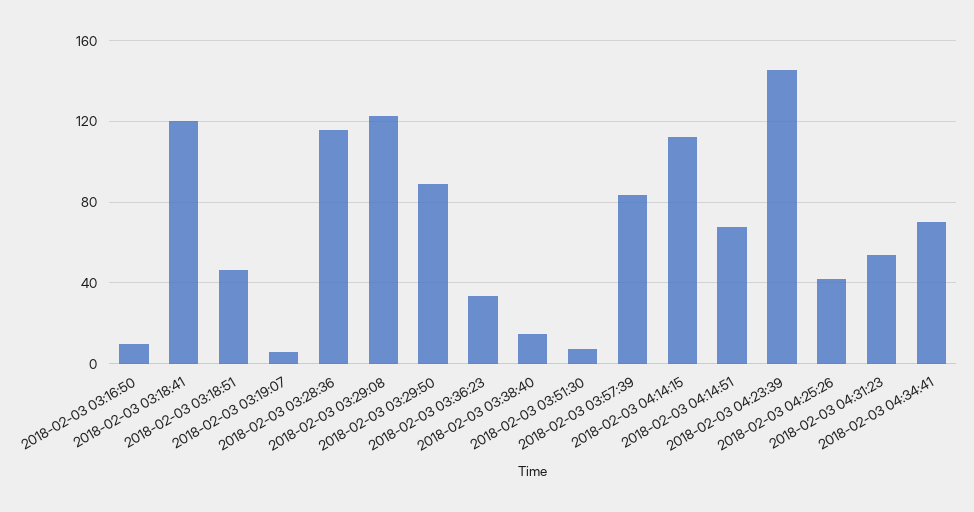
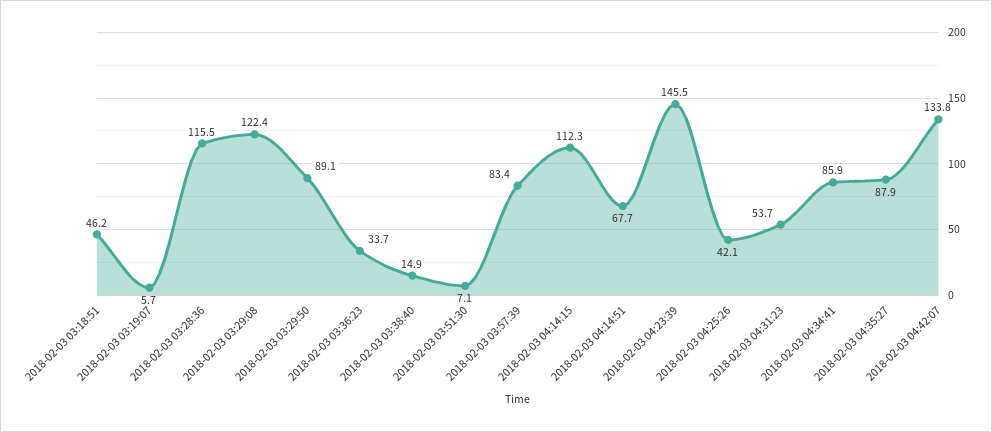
2018-02-03 03:16:50: 10 -> none
2018-02-03 03:18:41: 120 -> none
2018-02-03 04:34:41: 70 -> 85.9
2018-02-03 04:35:27: none -> 87.9
2018-02-03 04:42:07: none -> 133.8

